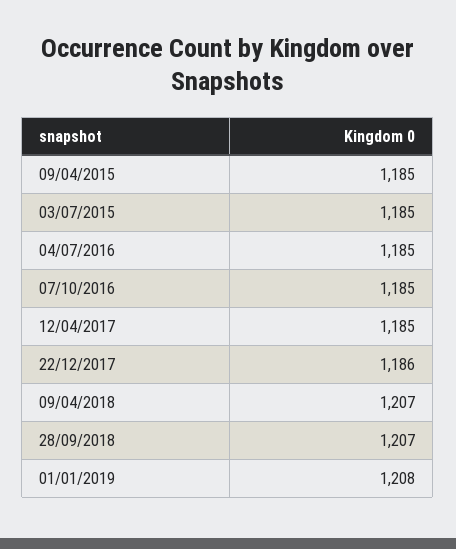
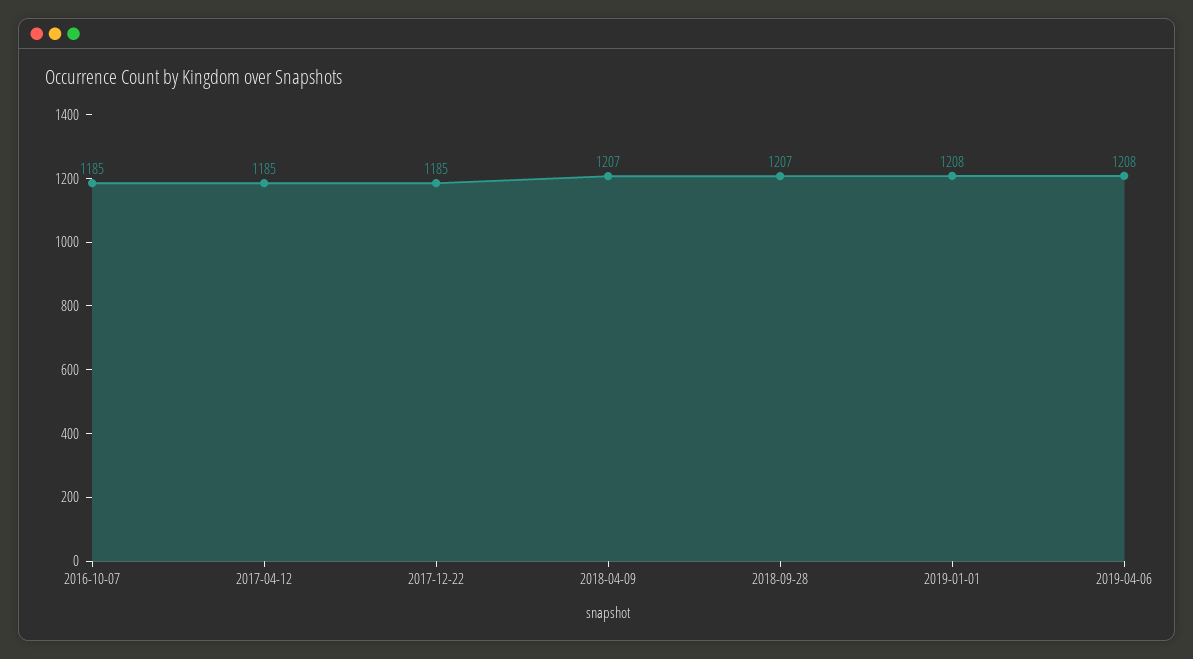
09/04/2015: 1185 -> none
03/07/2015: 1185 -> none
04/07/2016: 1185 -> none
22/12/2017: 1186 -> 1185
2019-04-06: none -> 1208

